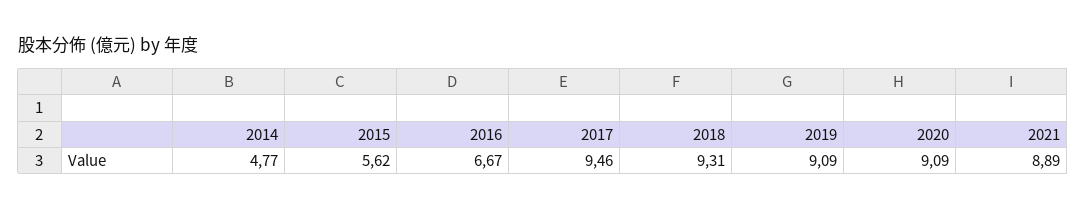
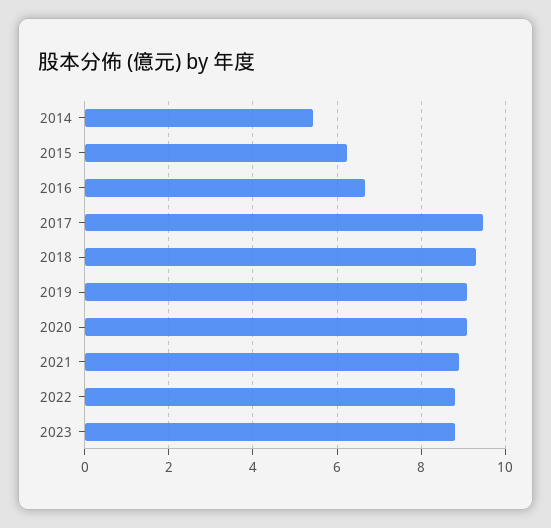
2014: 4.77 -> 5.4
2015: 5.62 -> 6.2
2022: none -> 8.8
2023: none -> 8.8

